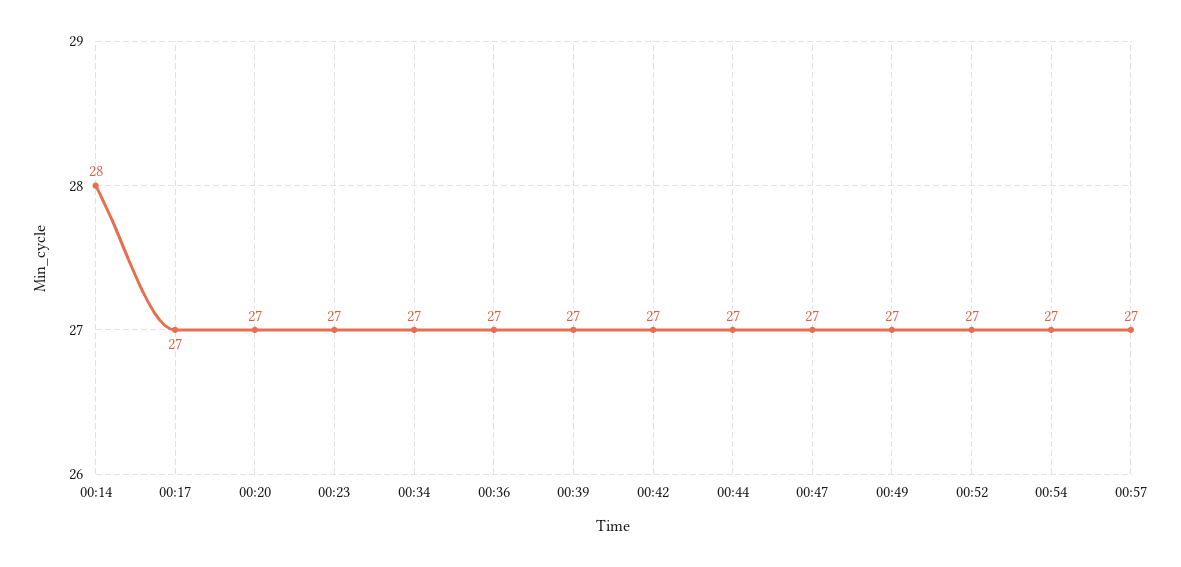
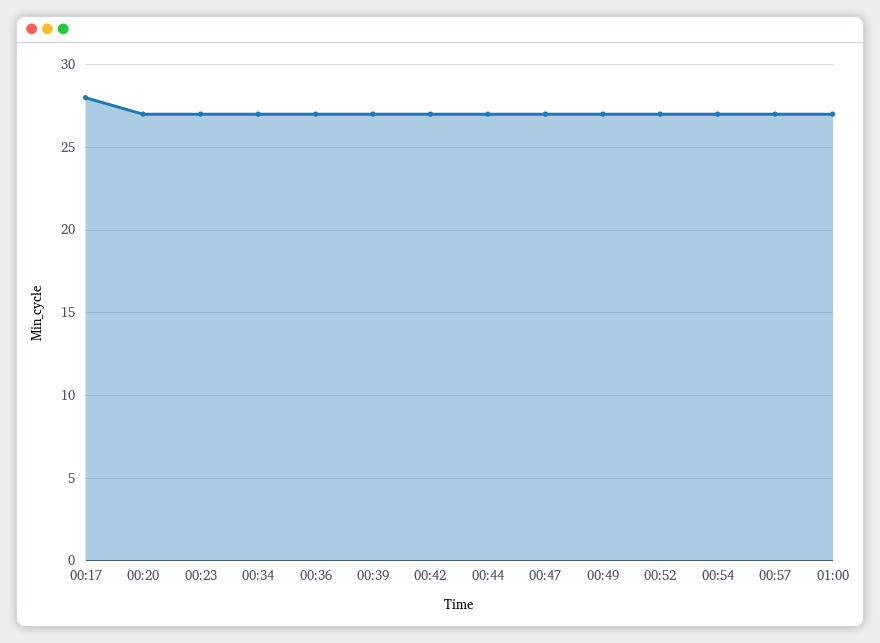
00:14: 28 -> none
00:17: 27 -> 28
01:00: none -> 27

